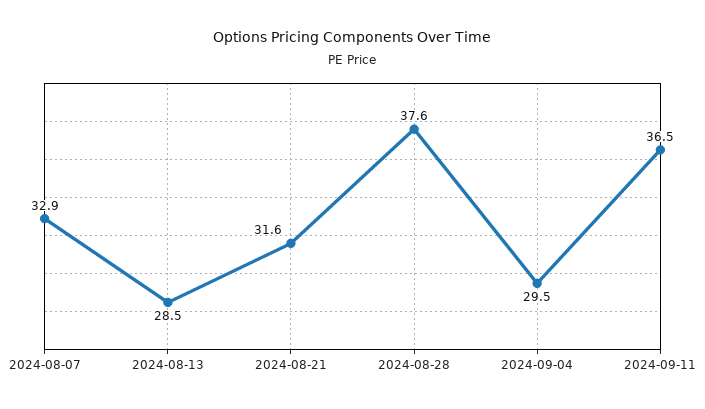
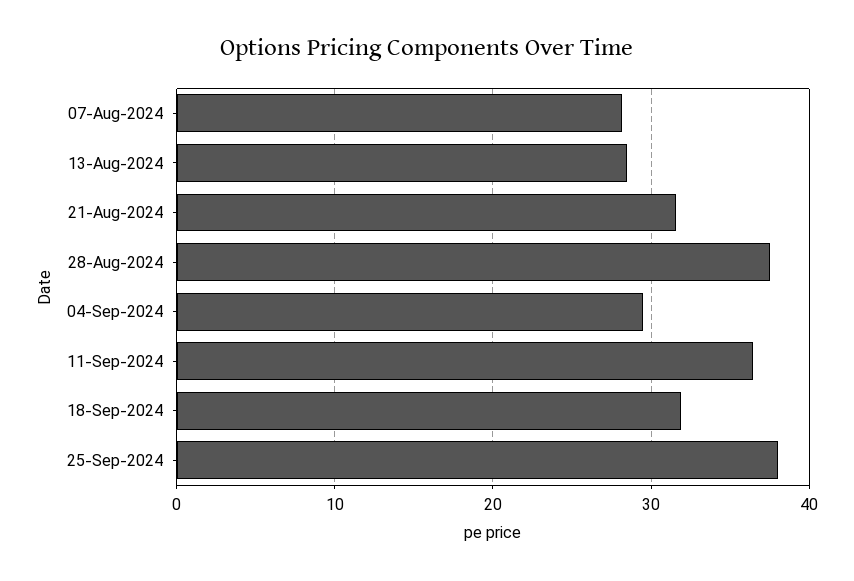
2024-08-07: 32.9 -> 28
18-Sep-2024: none -> 32
25-Sep-2024: none -> 38

